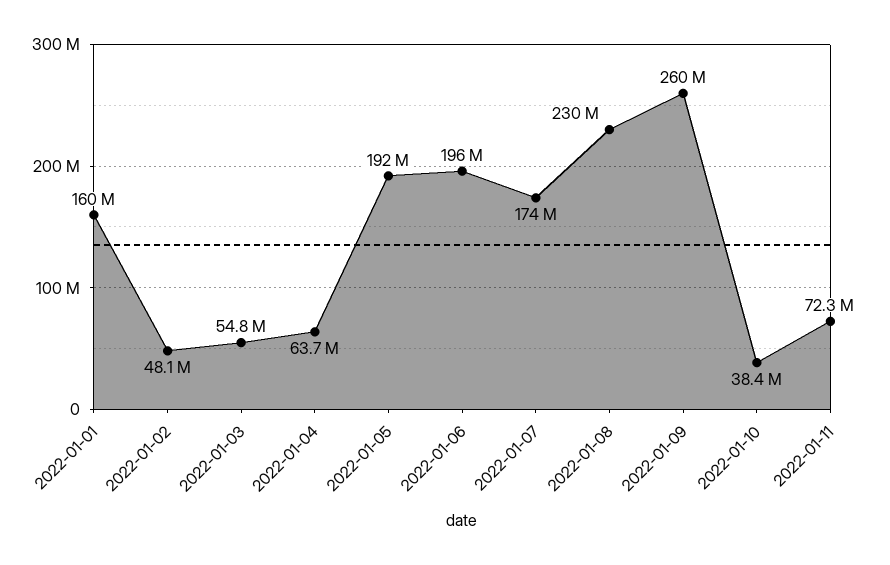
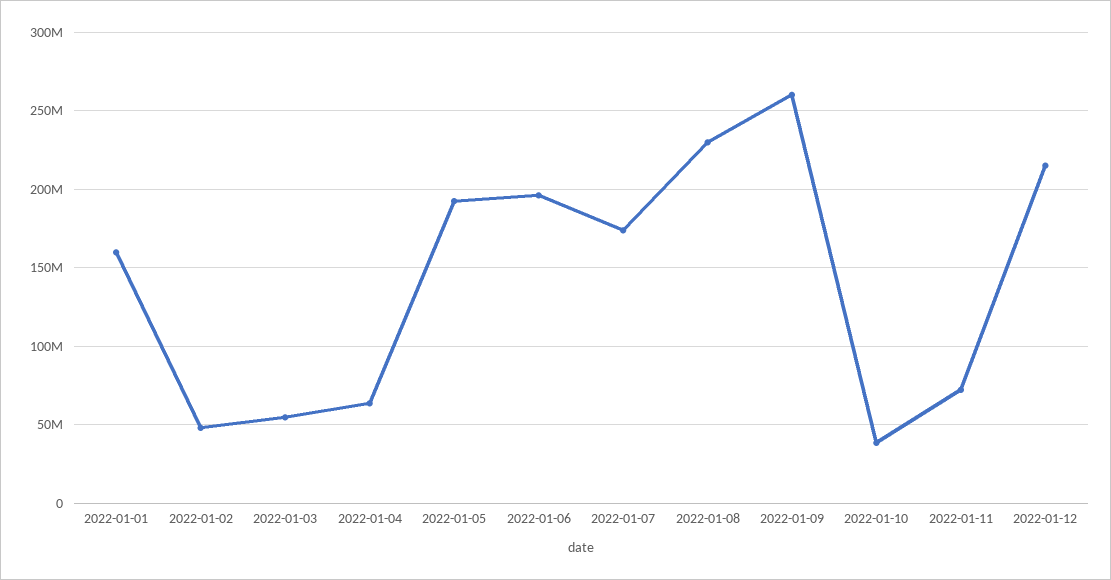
2022-01-12: none -> 215000000

